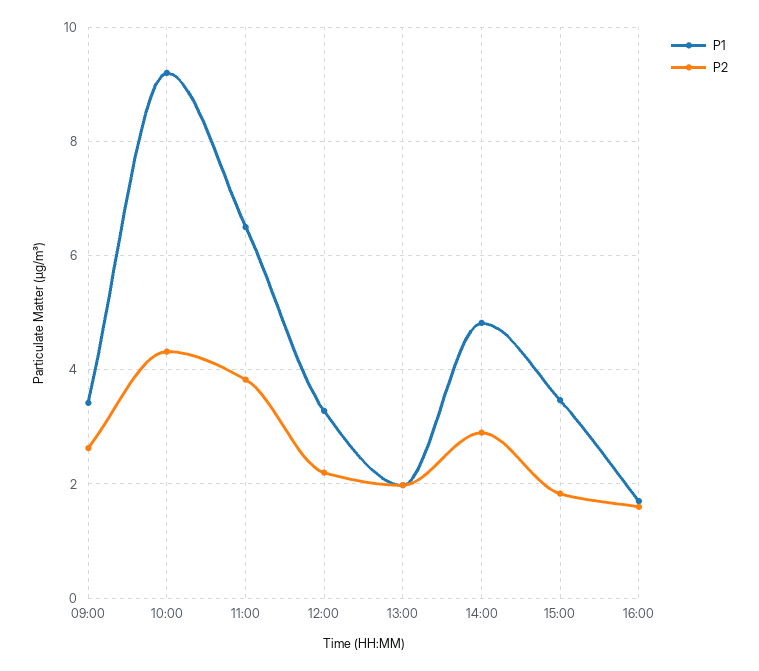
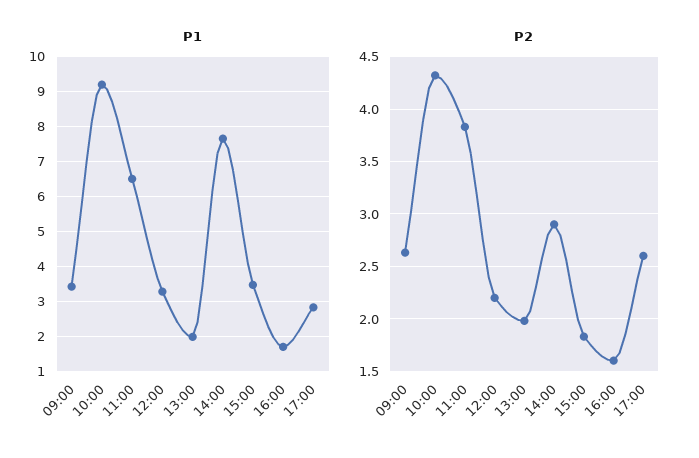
P1, 14:00: 4.8 -> 7.6
P1, 17:00: none -> 2.8
P2, 17:00: none -> 2.6

